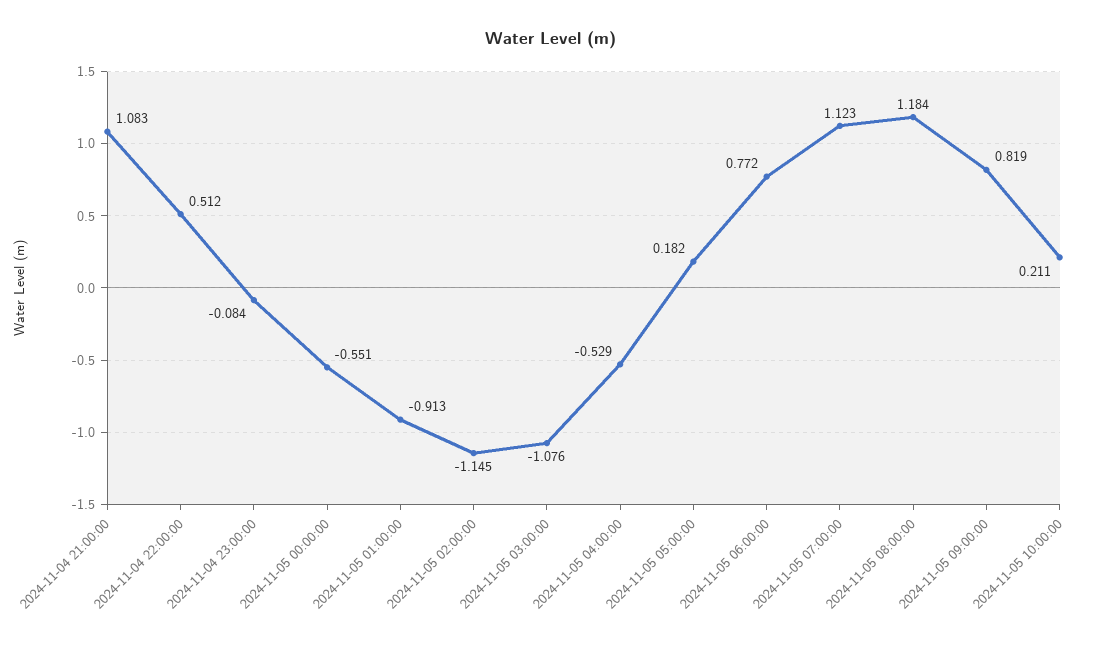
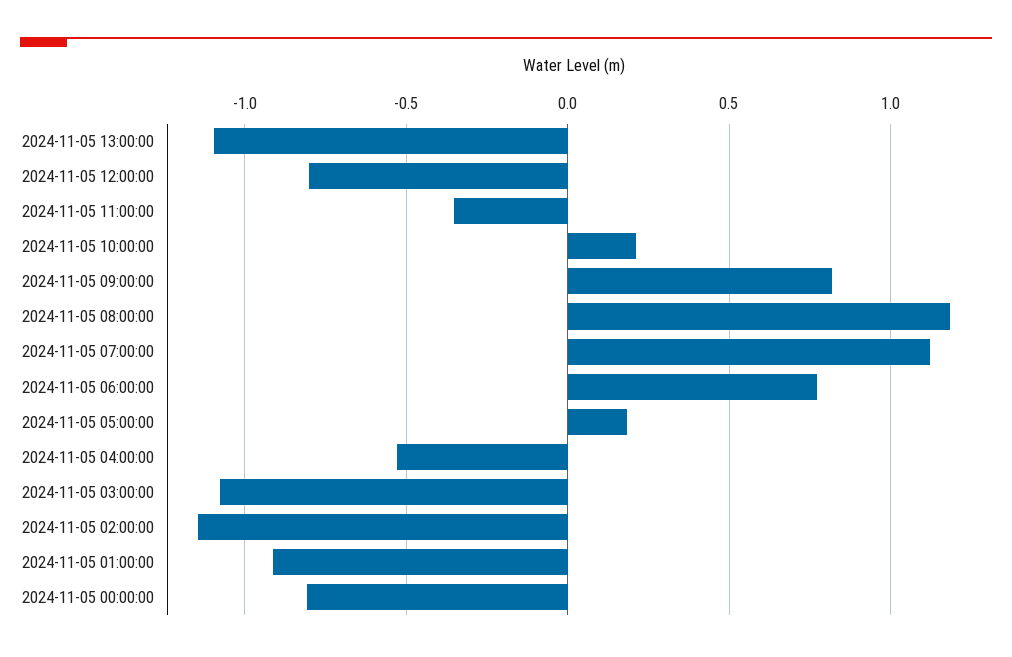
2024-11-04 21:00:00: 1.083 -> none
2024-11-04 22:00:00: 0.512 -> none
2024-11-04 23:00:00: -0.084 -> none
2024-11-05 00:00:00: -0.551 -> -0.8
2024-11-05 13:00:00: none -> -1.1
2024-11-05 12:00:00: none -> -0.8
2024-11-05 11:00:00: none -> -0.35

